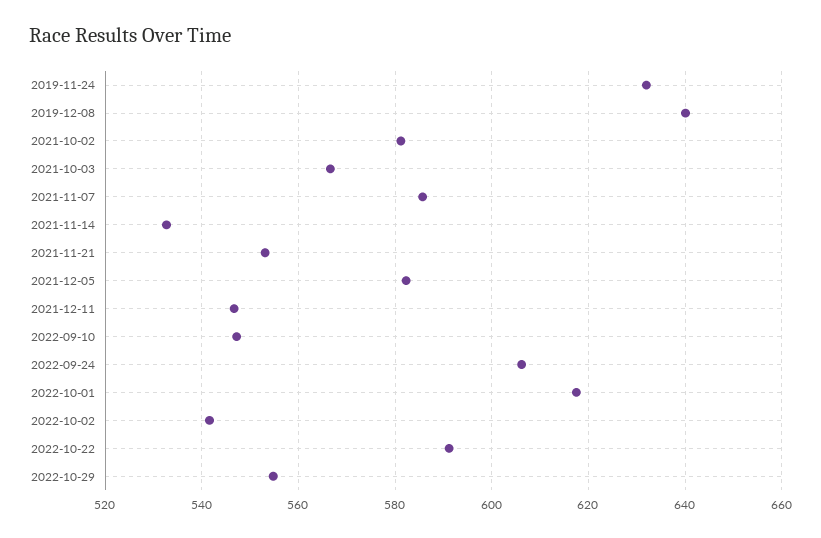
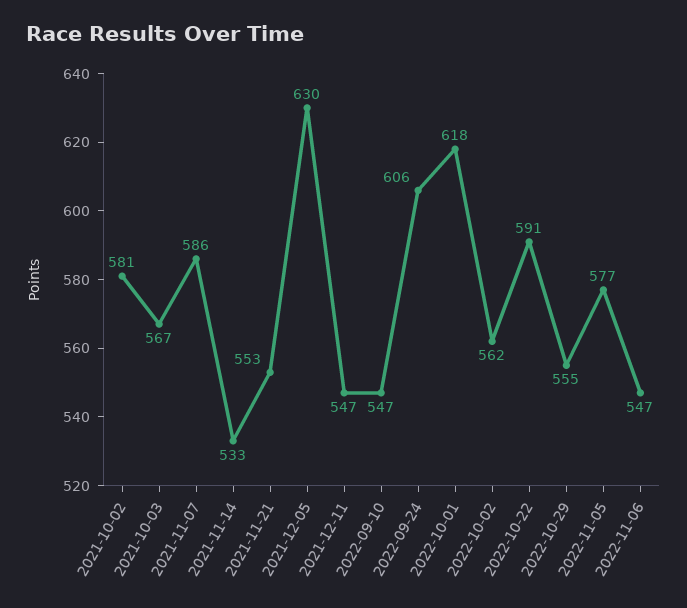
2019-11-24: 632 -> none
2019-12-08: 640 -> none
2021-12-05: 582 -> 630
2022-10-02: 542 -> 562
2022-11-05: none -> 577
2022-11-06: none -> 547

